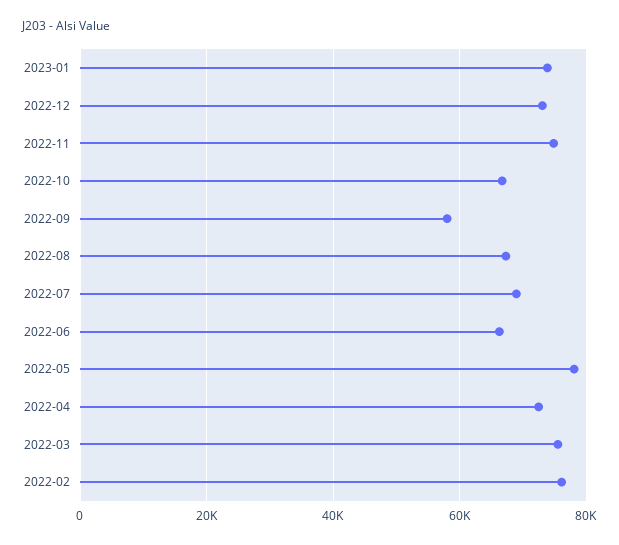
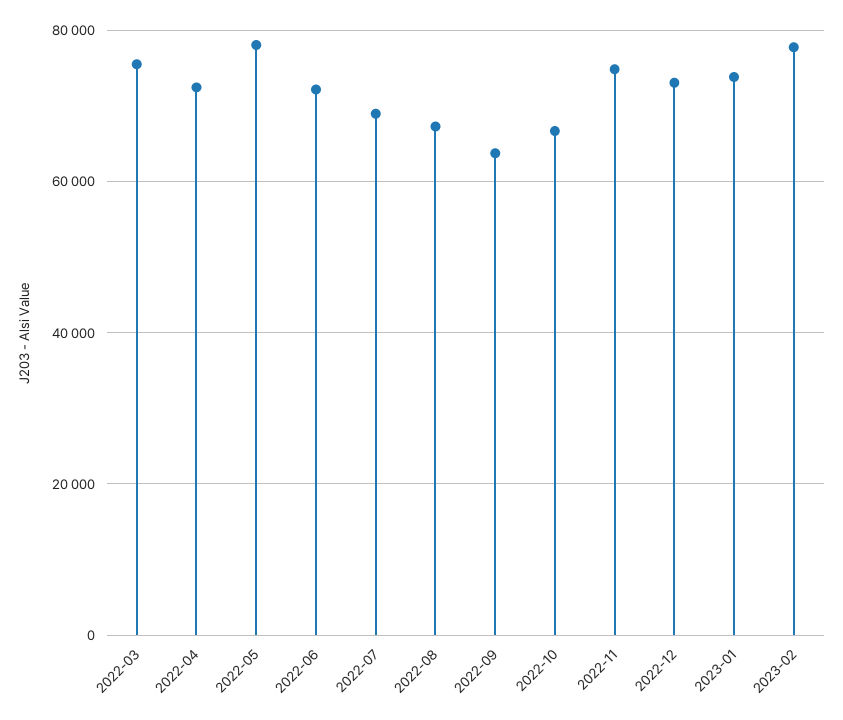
2022-09: 58000 -> 64000
2022-06: 66000 -> 72000
2022-02: 76000 -> none
2023-02: none -> 78000

